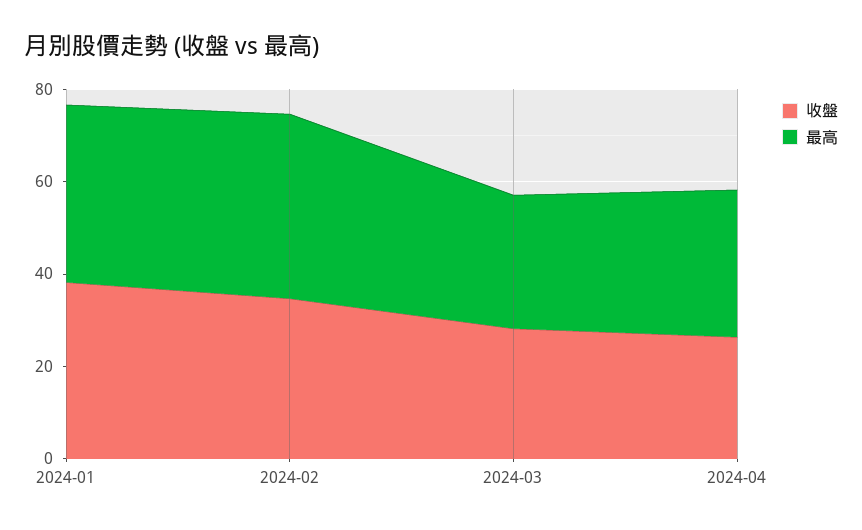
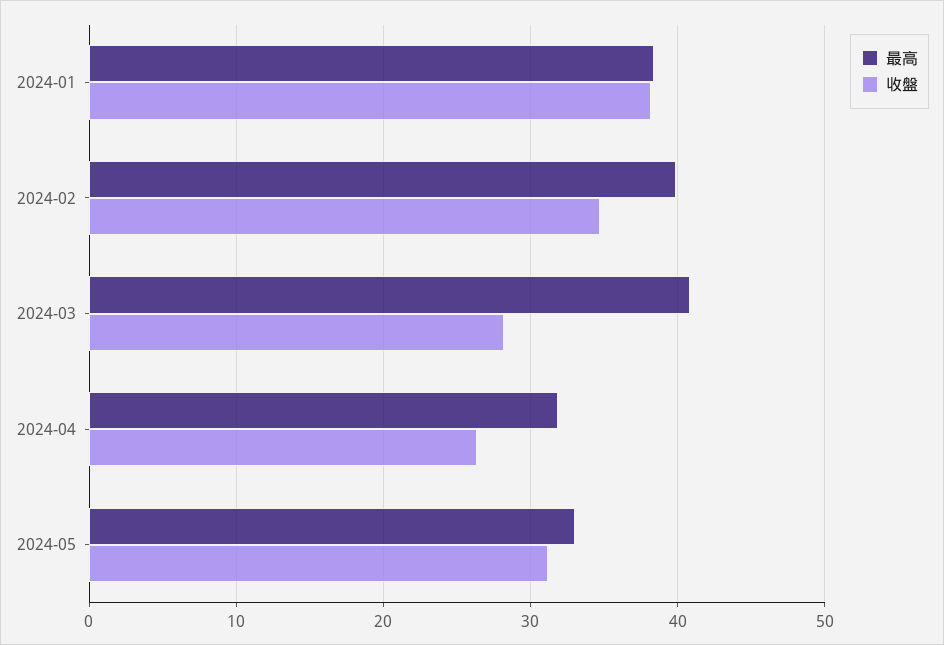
最高, 2024-03: 30 -> 41
最高, 2024-05: none -> 33
收盤, 2024-05: none -> 31

